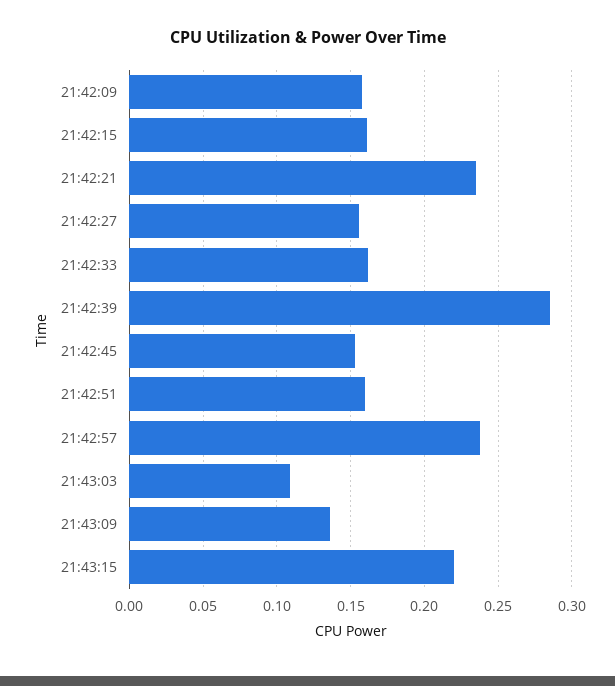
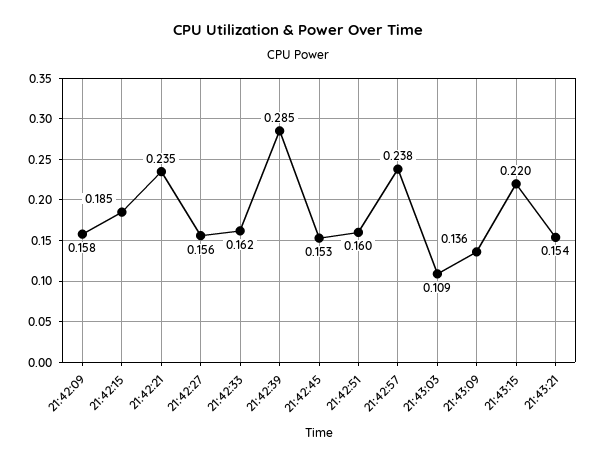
21:42:15: 0.16 -> 0.185
21:43:21: none -> 0.154

